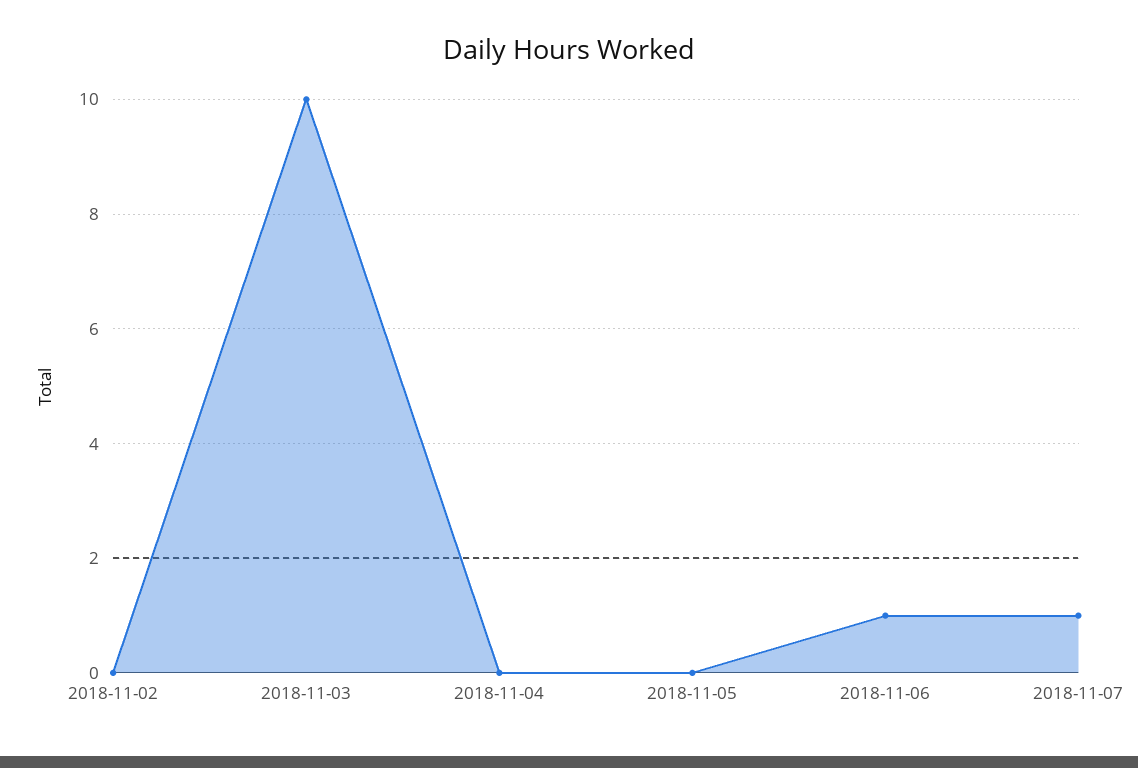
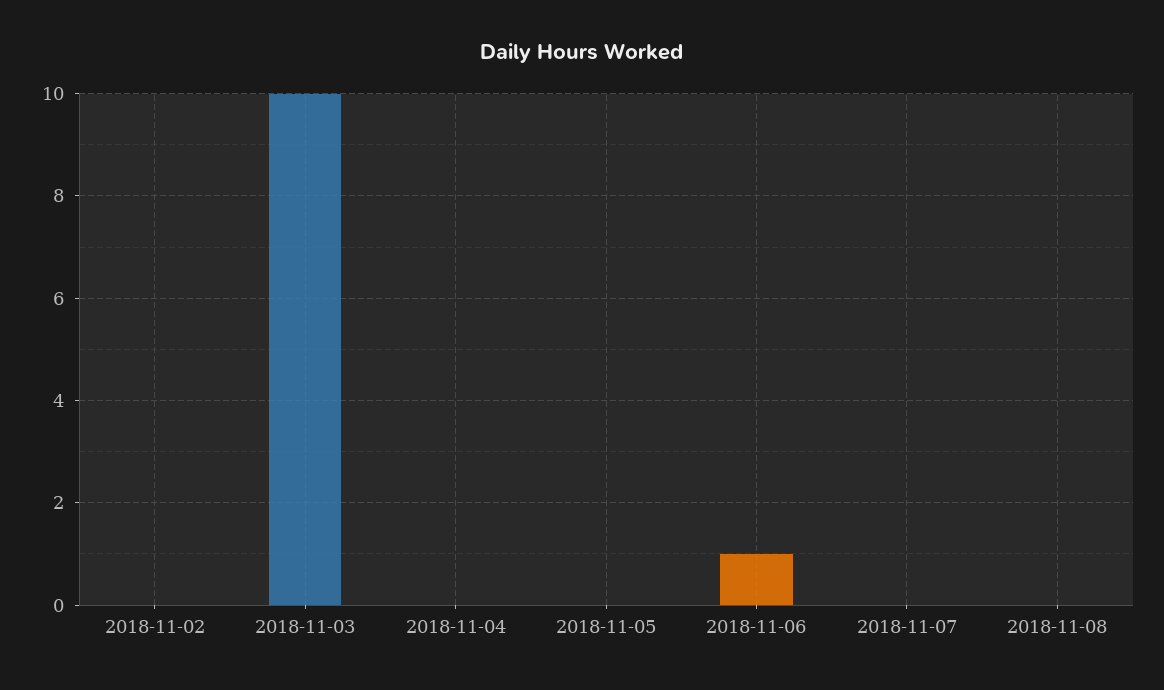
2018-11-07: 1 -> 0
2018-11-08: none -> 0

